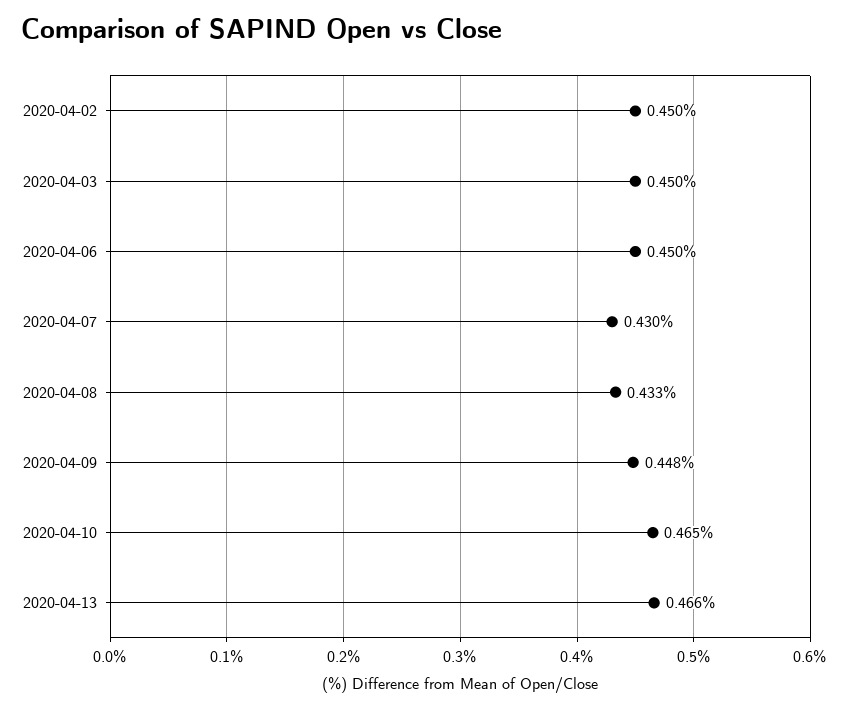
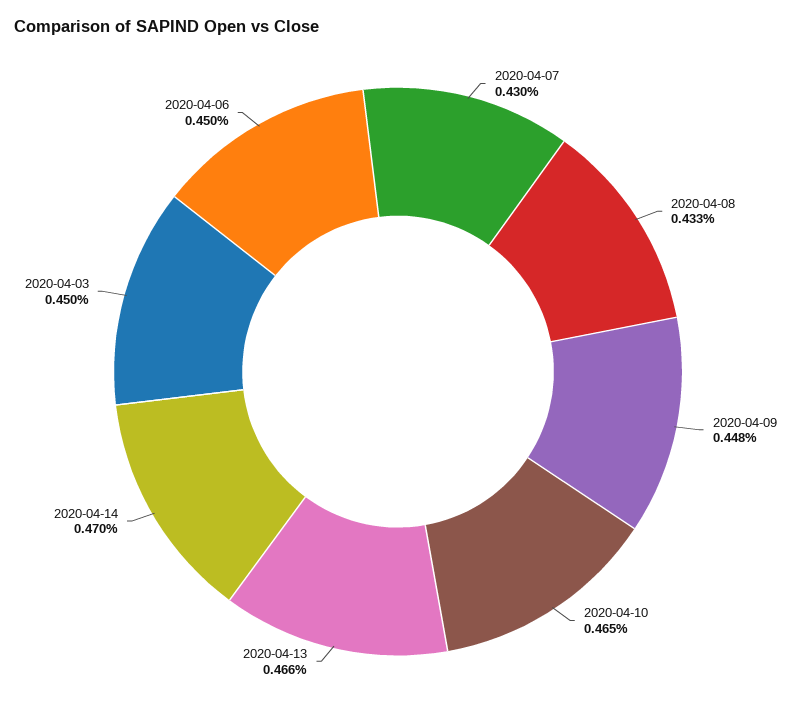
2020-04-02: 0.45 -> none
2020-04-14: none -> 0.47

